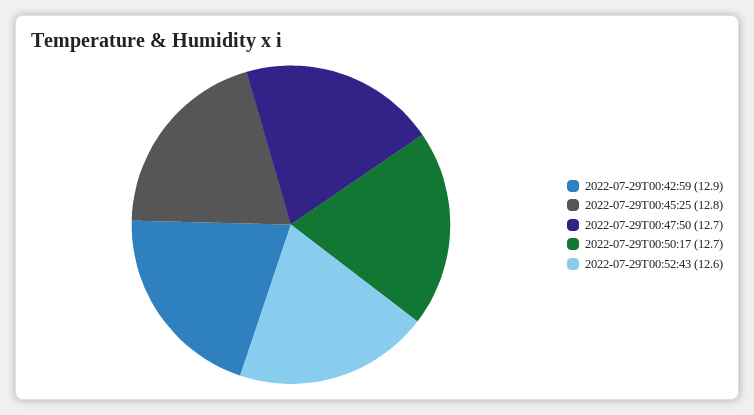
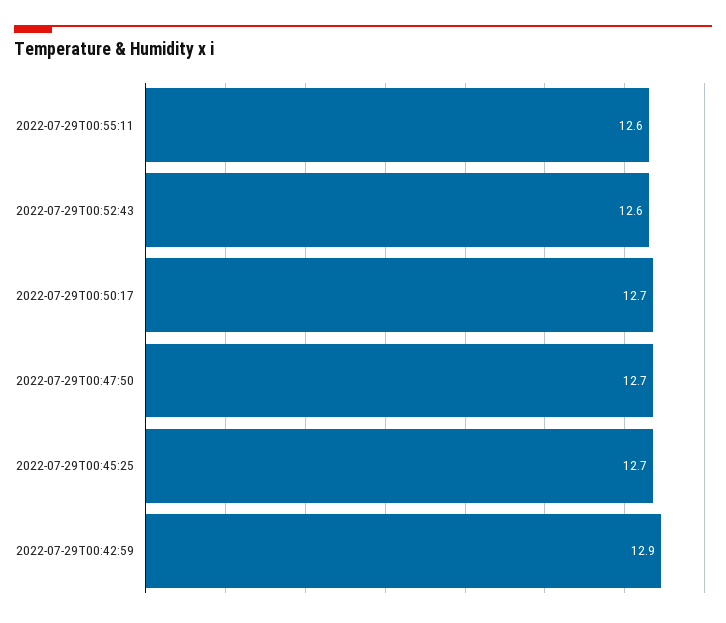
2022-07-29T00:45:25: 12.8 -> 12.7
2022-07-29T00:55:11: none -> 12.6

